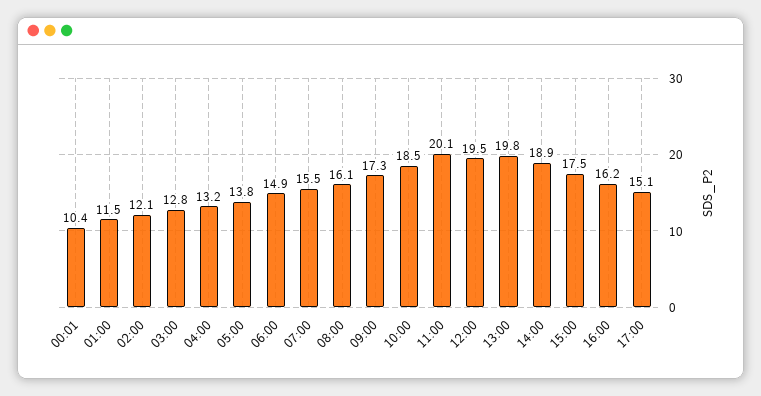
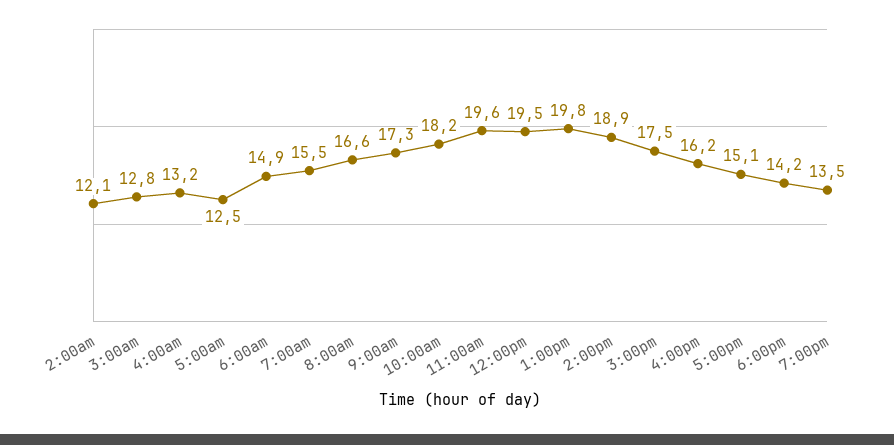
00:01: 10.4 -> none
01:00: 11.5 -> none
05:00: 13.8 -> 12.5
08:00: 16.1 -> 16.6
10:00: 18.5 -> 18.2
11:00: 20.1 -> 19.6
6:00pm: none -> 14.2
7:00pm: none -> 13.5

